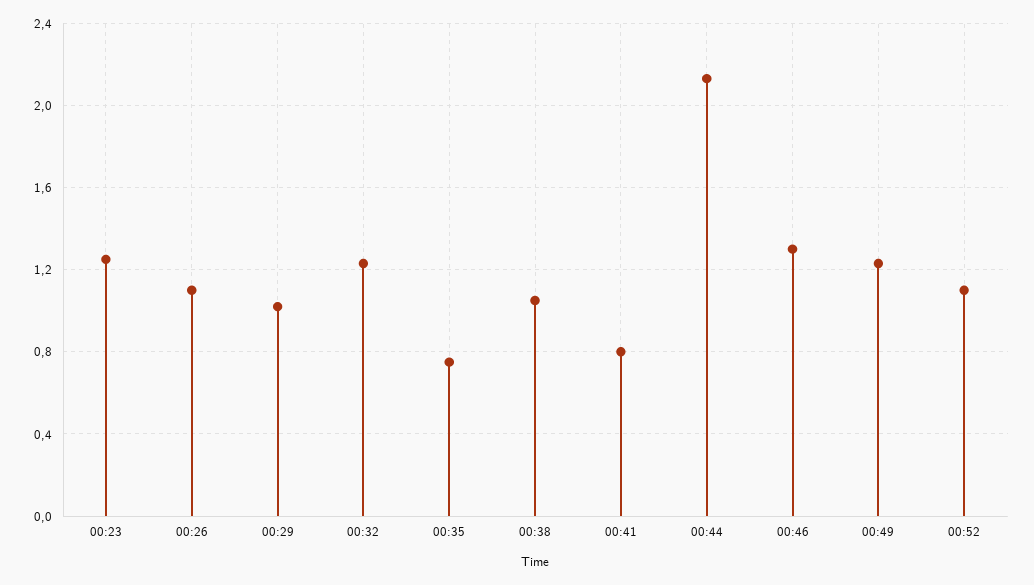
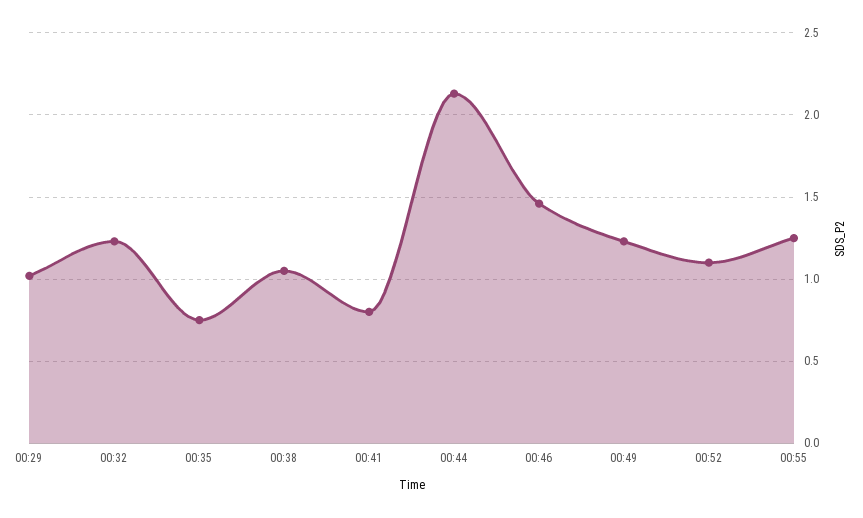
00:23: 1.25 -> none
00:26: 1.1 -> none
00:46: 1.3 -> 1.45
00:55: none -> 1.25

